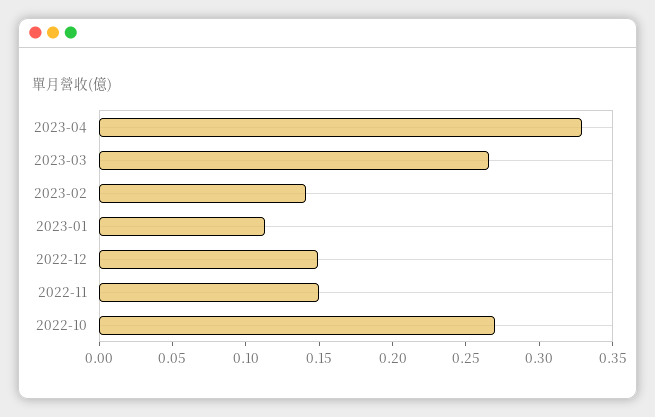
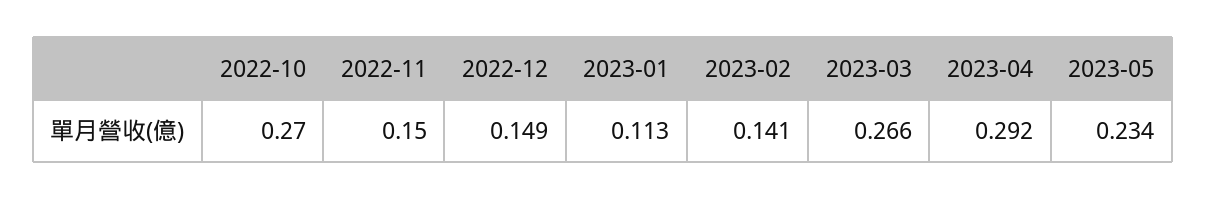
2023-04: 0.33 -> 0.292
2023-05: none -> 0.234

